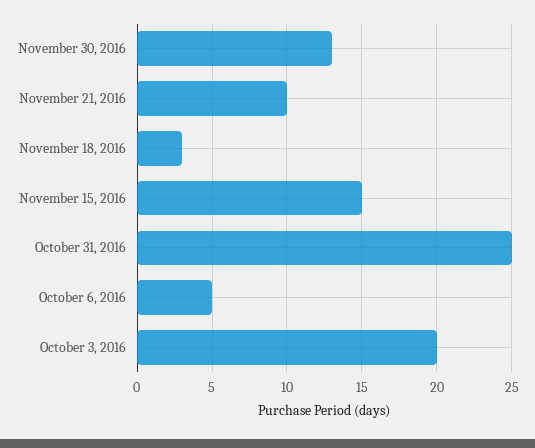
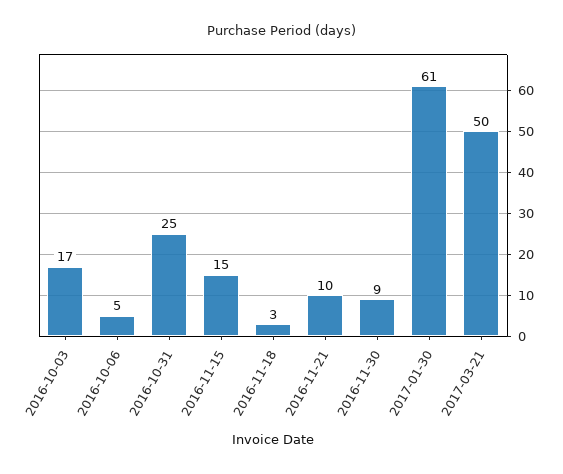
November 30, 2016: 13 -> 9
October 3, 2016: 20 -> 17
2017-01-30: none -> 61
2017-03-21: none -> 50

